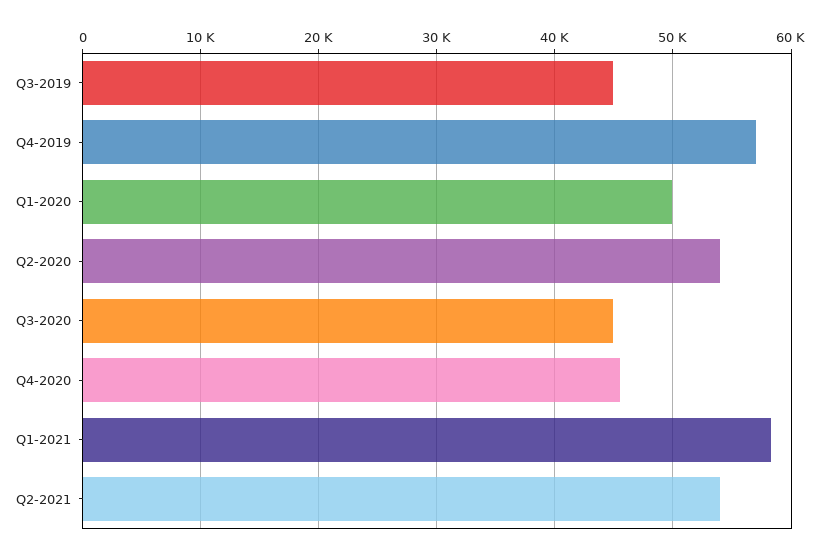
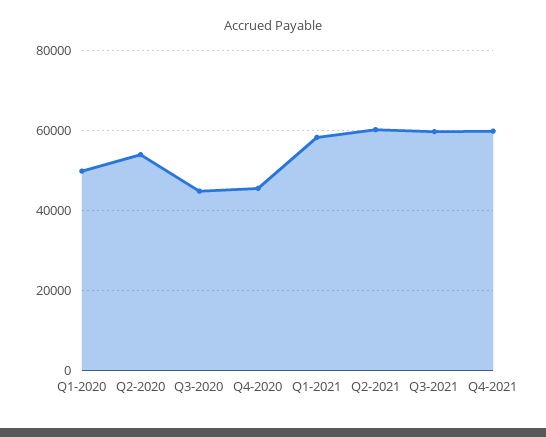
Q3-2019: 45000 -> none
Q4-2019: 57000 -> none
Q2-2021: 54000 -> 60000
Q3-2021: none -> 60000
Q4-2021: none -> 60000

